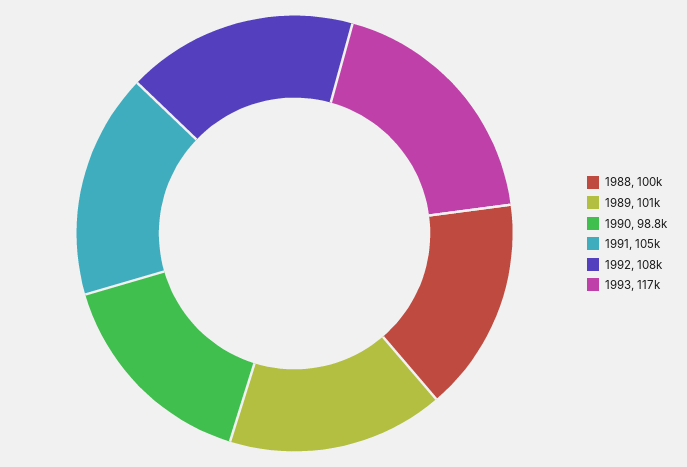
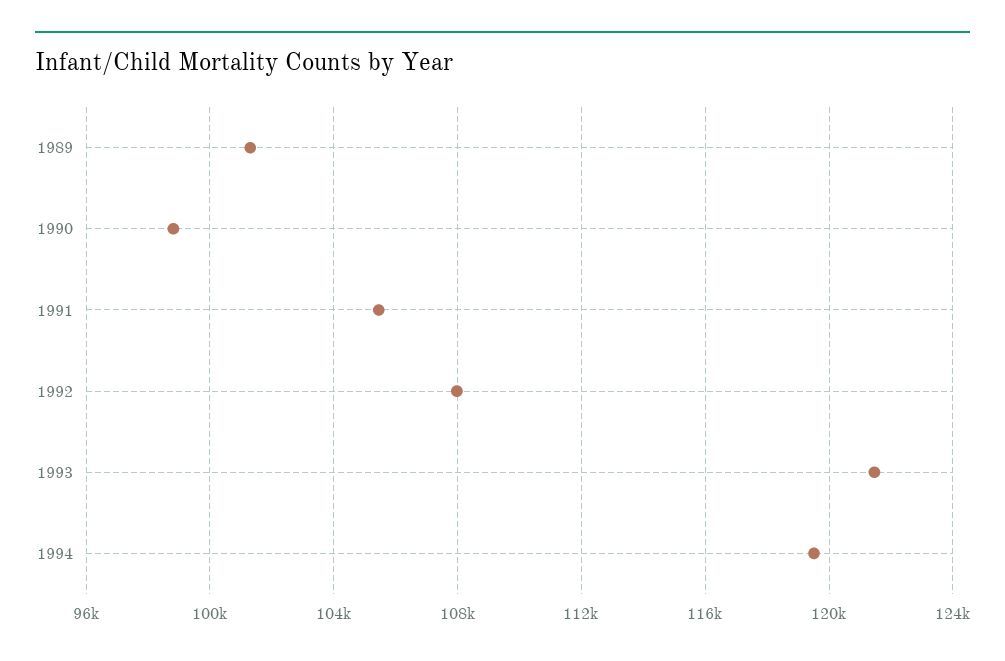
1988: 100000 -> none
1993: 117000 -> 121500
1994: none -> 119500

